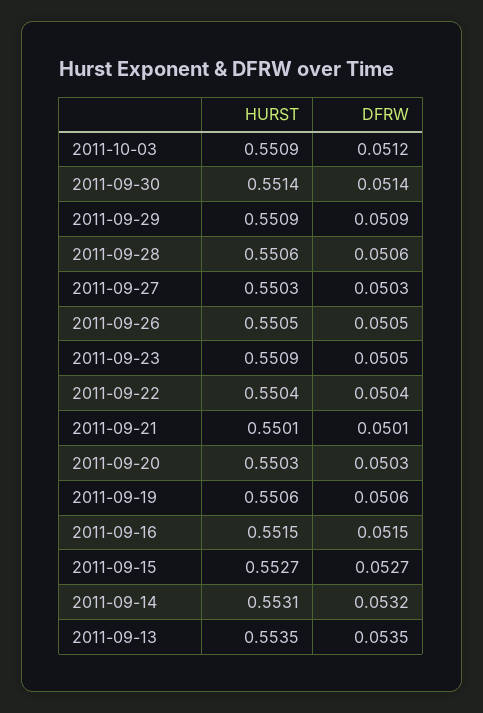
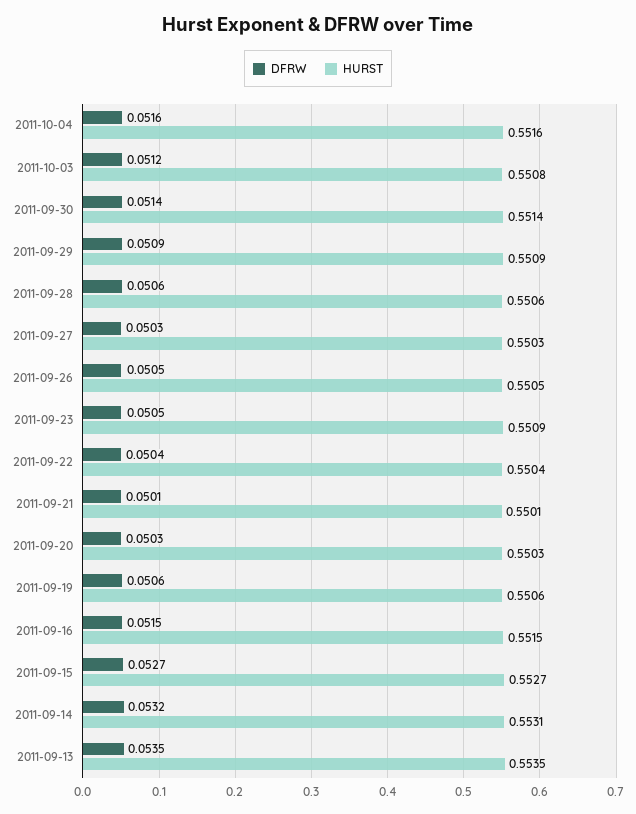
HURST, 2011-10-03: 0.5509 -> 0.5508
DFRW, 2011-10-04: none -> 0.0516
HURST, 2011-10-04: none -> 0.5516

